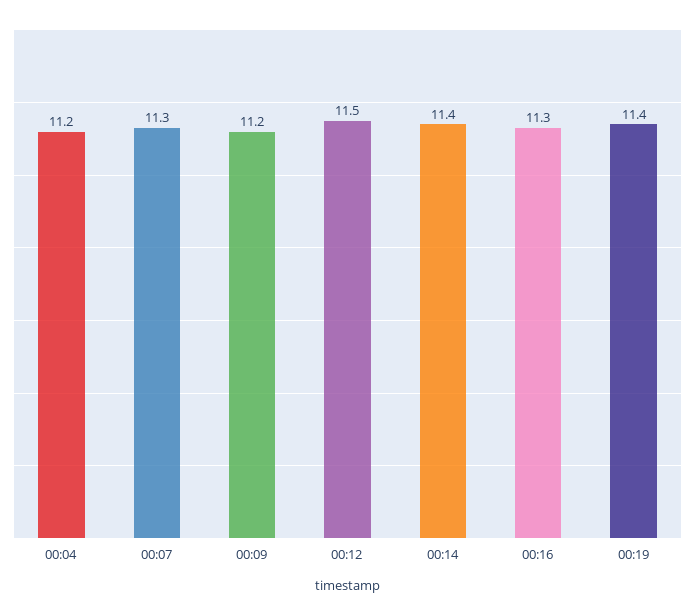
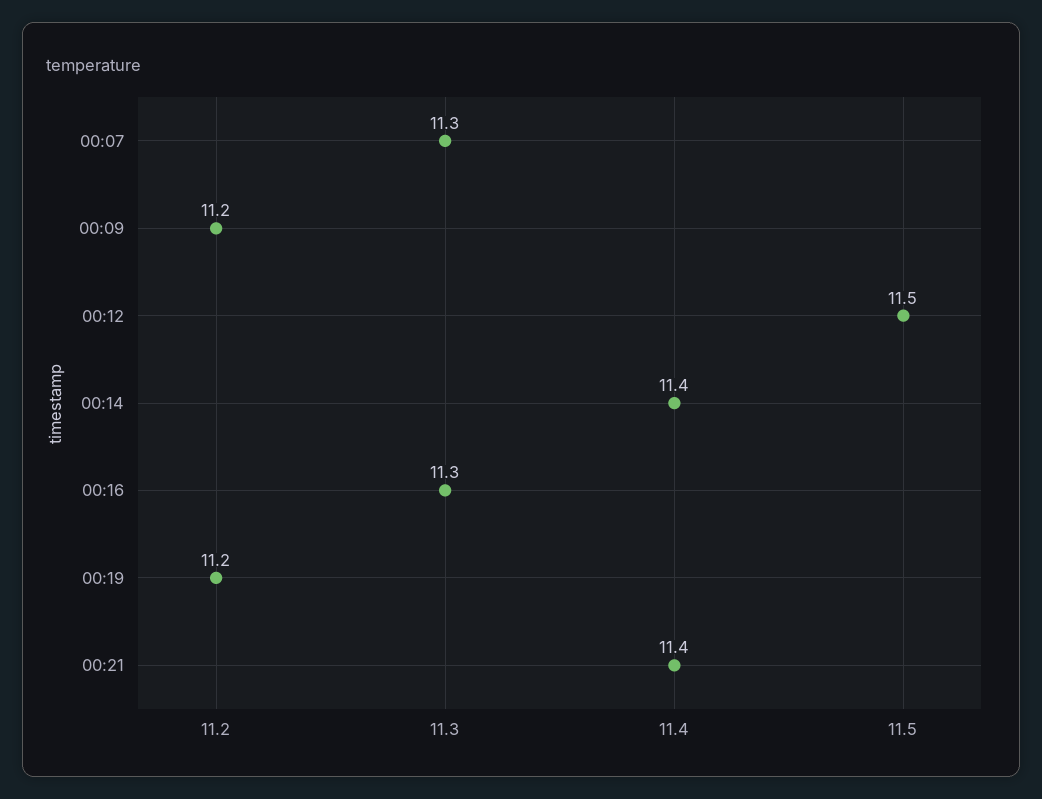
00:04: 11.2 -> none
00:19: 11.4 -> 11.2
00:21: none -> 11.4

